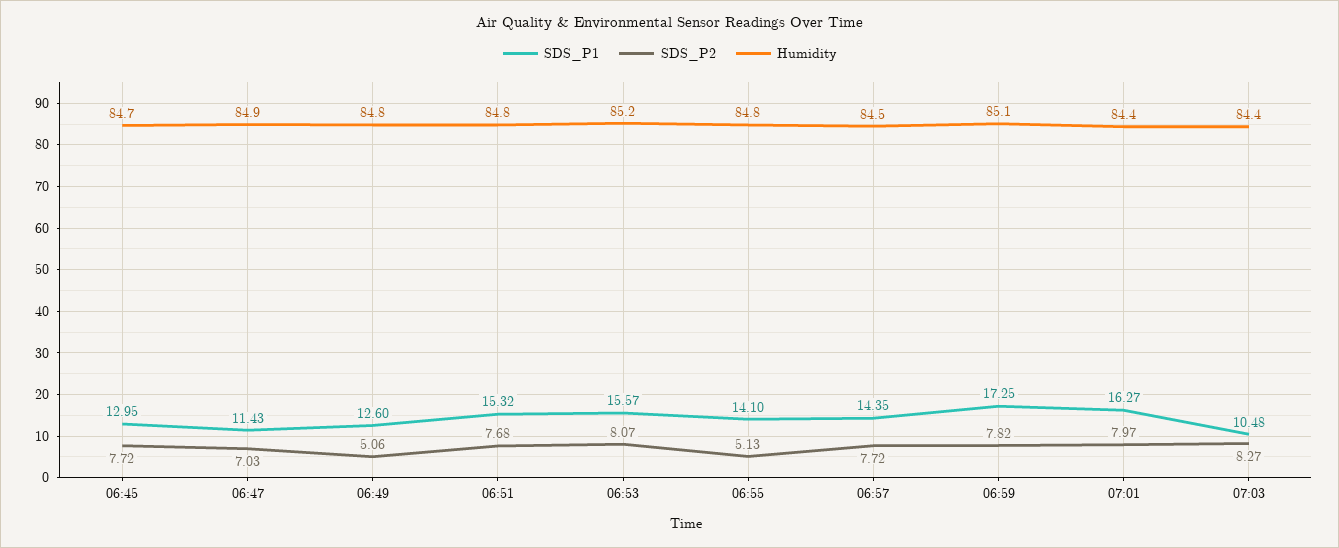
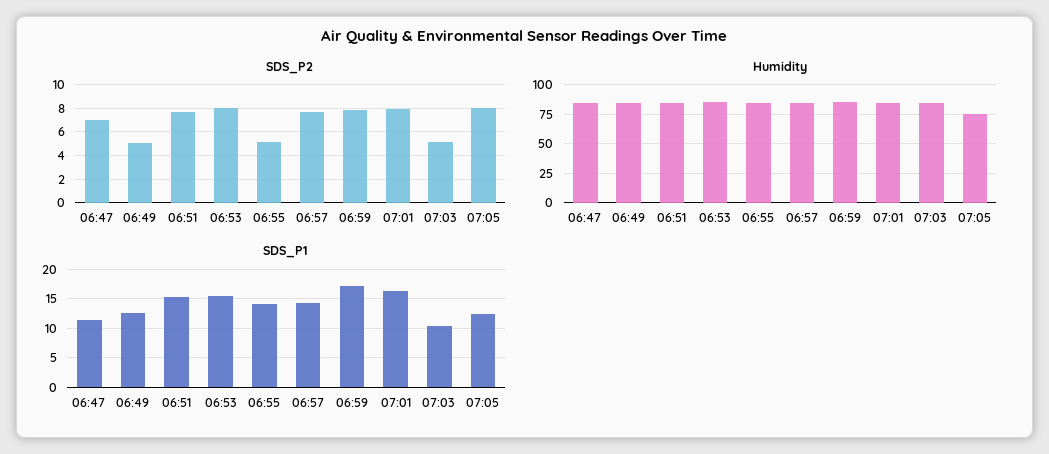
SDS_P1, 06:45: 12.95 -> none
SDS_P2, 06:45: 7.72 -> none
Humidity, 06:45: 84.7 -> none
SDS_P2, 07:03: 8.27 -> 5
SDS_P2, 07:05: none -> 8
Humidity, 07:05: none -> 75
SDS_P1, 07:05: none -> 12.5

